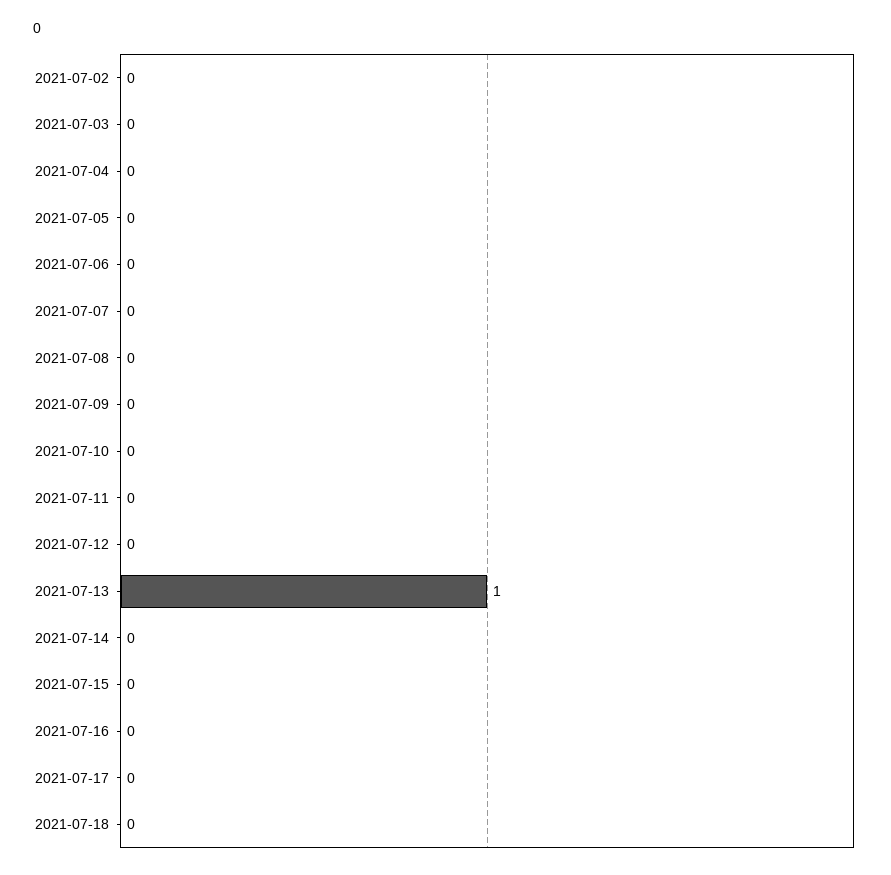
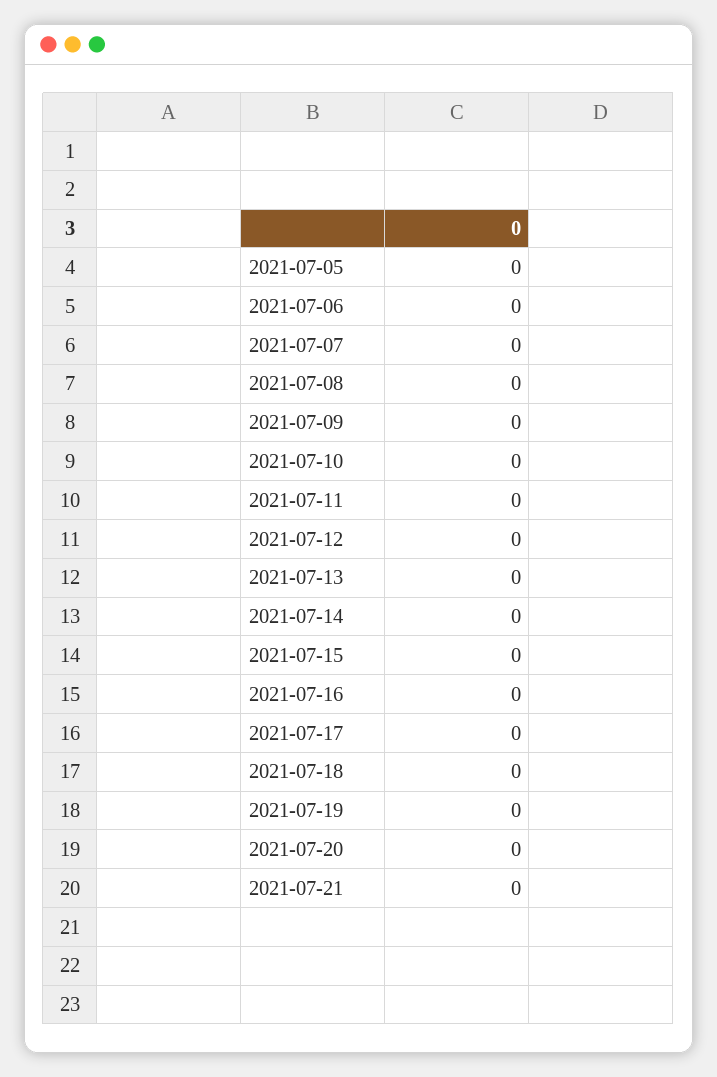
2021-07-02: 0 -> none
2021-07-03: 0 -> none
2021-07-04: 0 -> none
2021-07-13: 1 -> 0
2021-07-19: none -> 0
2021-07-20: none -> 0
2021-07-21: none -> 0

